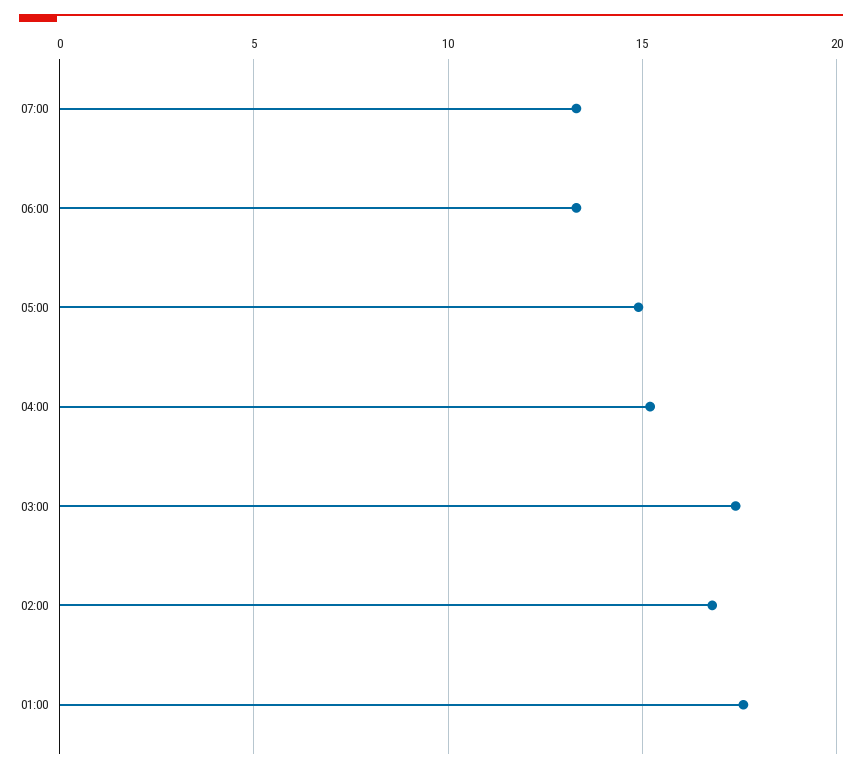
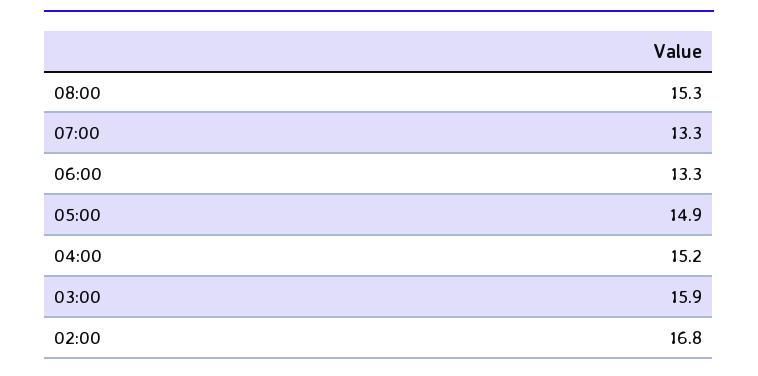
03:00: 17.5 -> 15.9
01:00: 17.5 -> none
08:00: none -> 15.3

